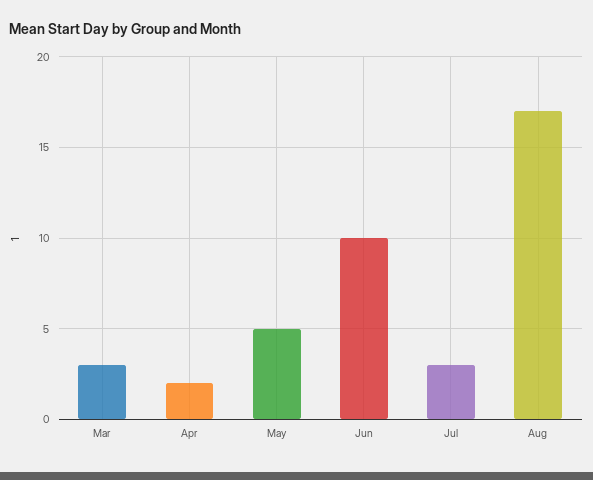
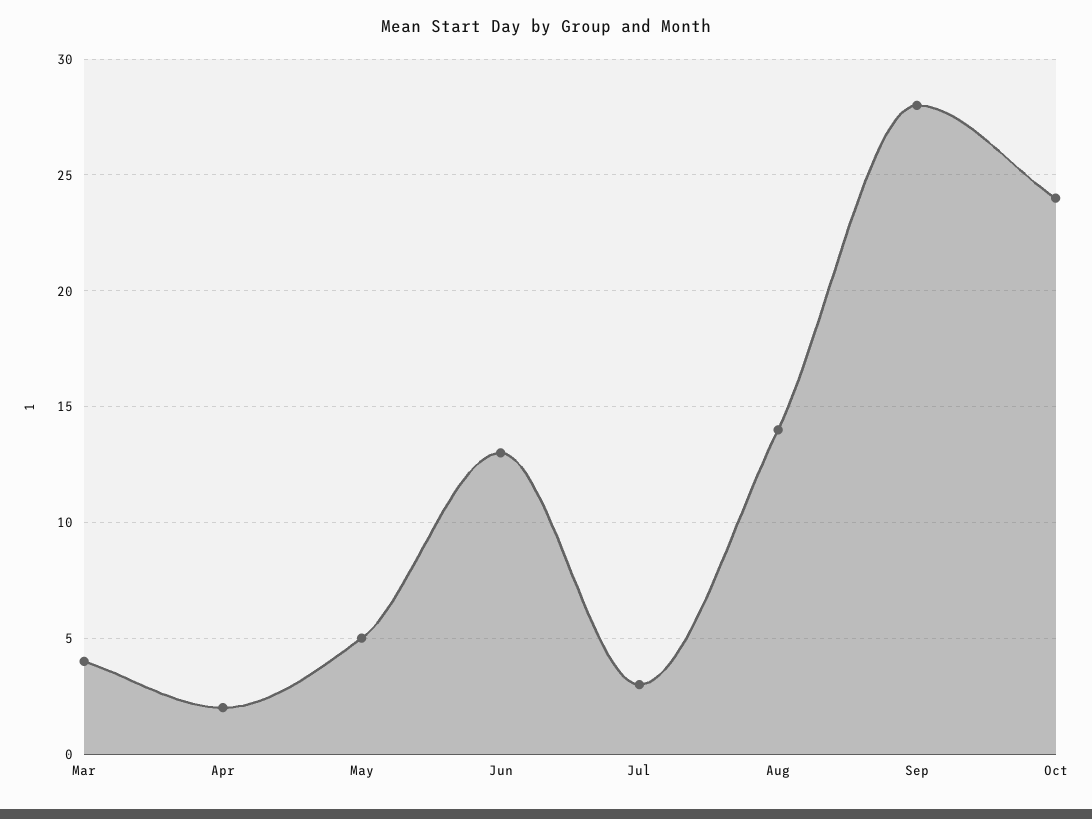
Mar: 3 -> 4
Jun: 10 -> 13
Aug: 17 -> 14
Sep: none -> 28
Oct: none -> 24

